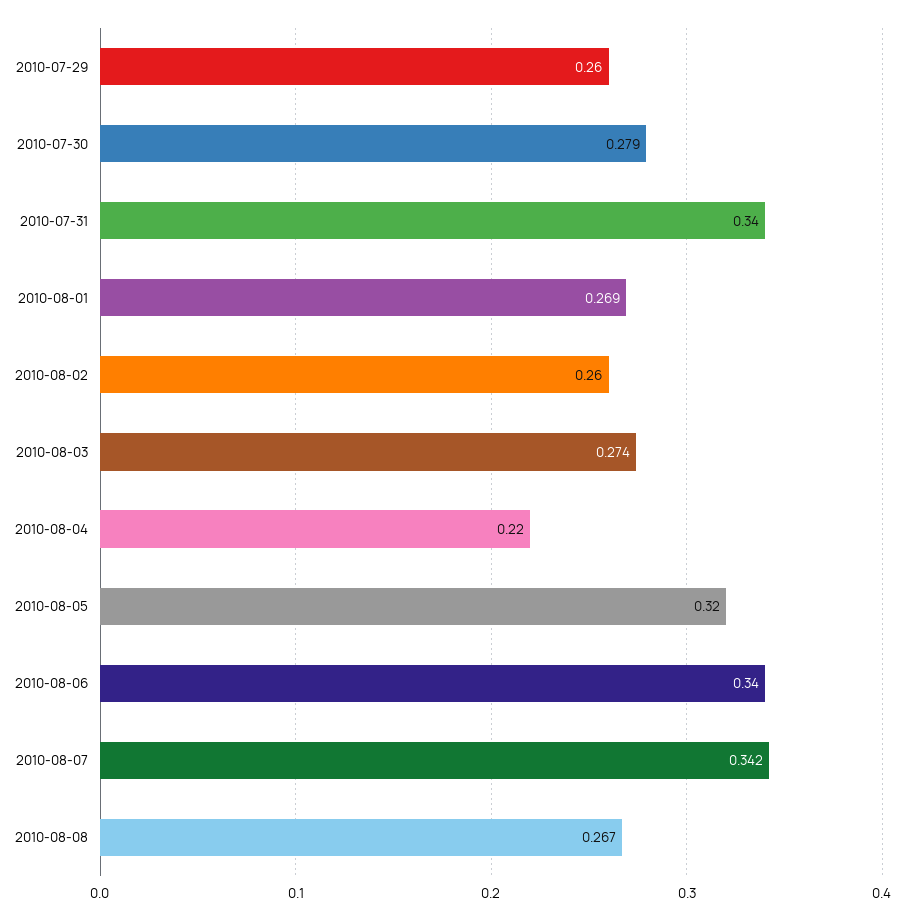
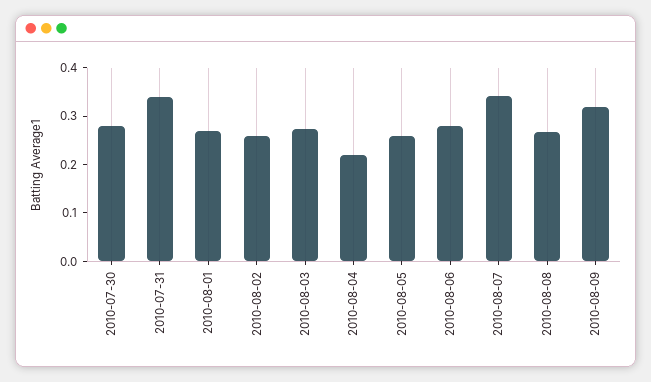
2010-07-29: 0.26 -> none
2010-08-05: 0.32 -> 0.26
2010-08-06: 0.34 -> 0.28
2010-08-09: none -> 0.32

